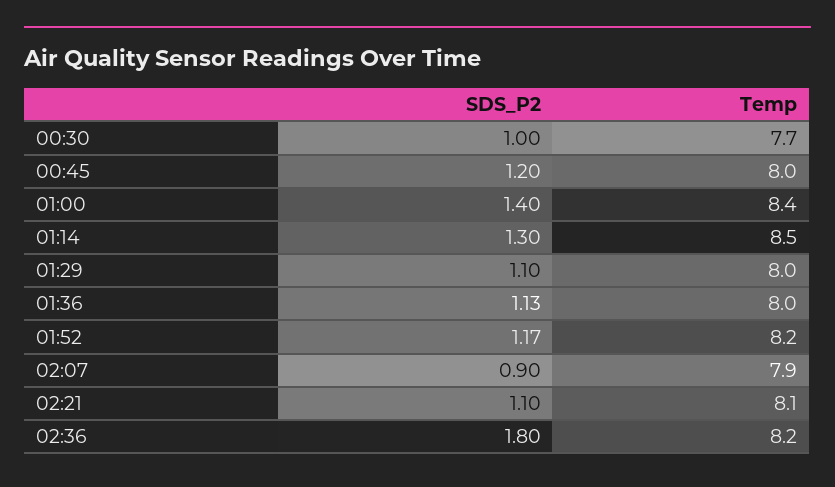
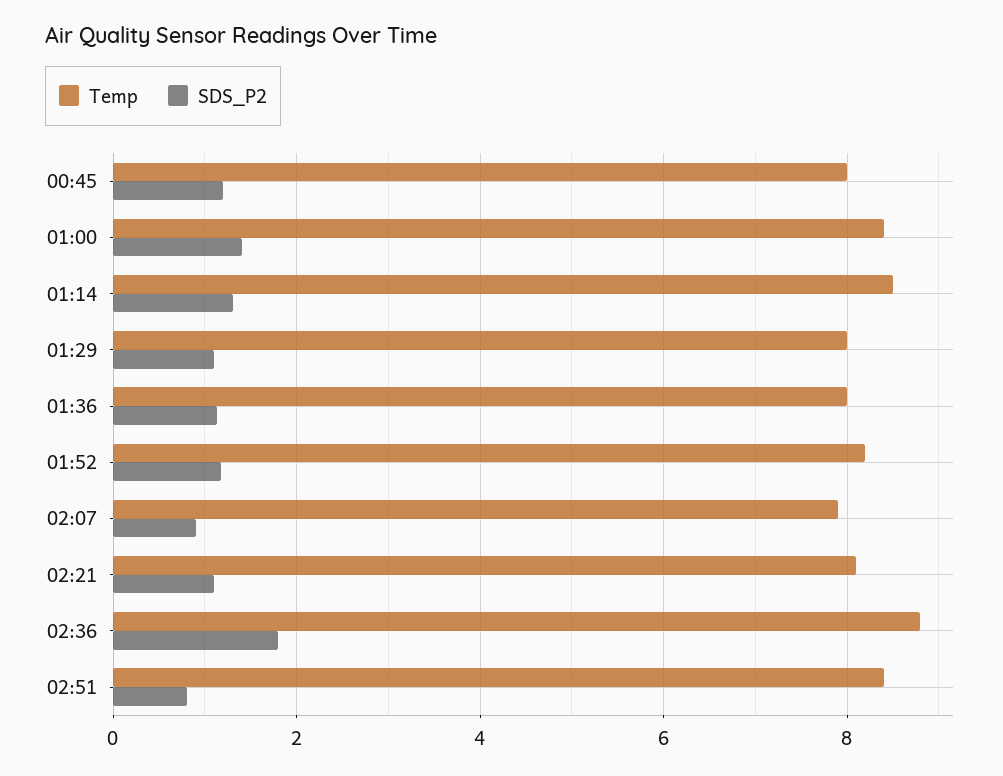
SDS_P2, 00:30: 1 -> none
Temp, 00:30: 7.7 -> none
Temp, 02:36: 8.2 -> 8.8
Temp, 02:51: none -> 8.4
SDS_P2, 02:51: none -> 0.8

